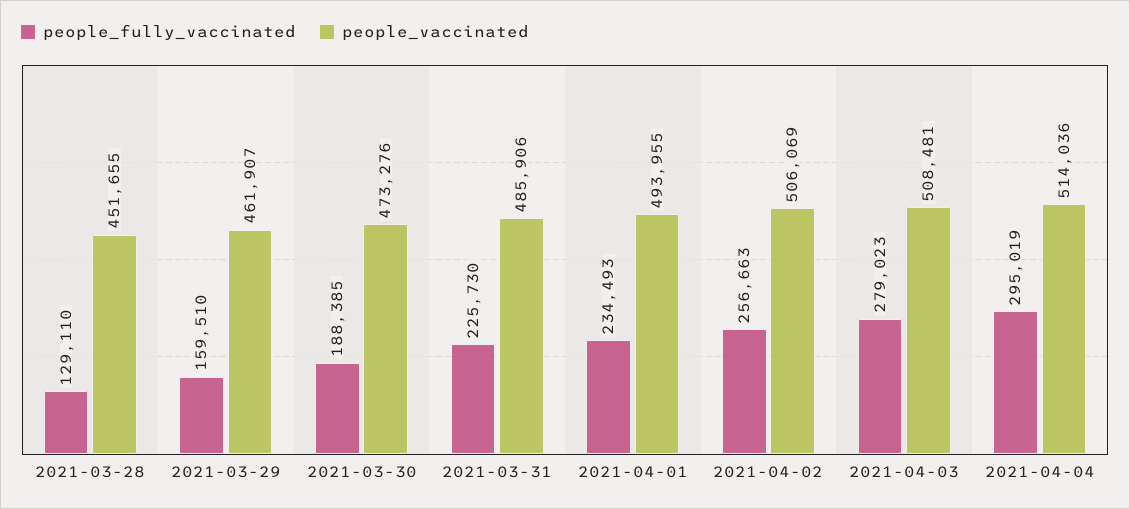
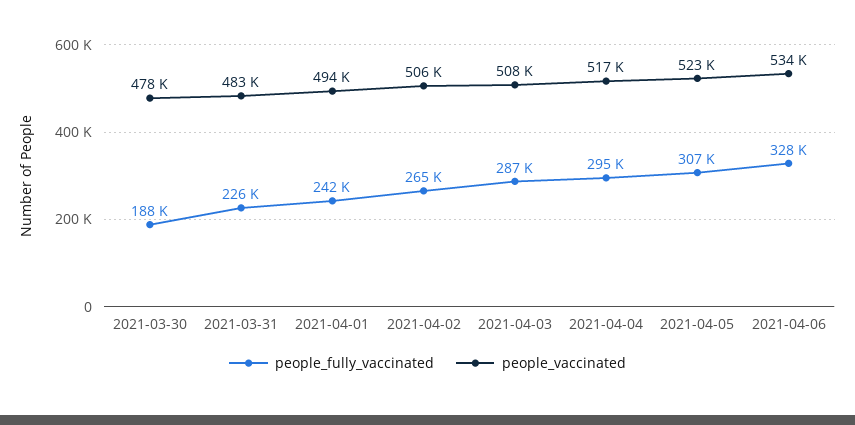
people_fully_vaccinated, 2021-03-28: 129110 -> none
people_vaccinated, 2021-03-28: 451655 -> none
people_fully_vaccinated, 2021-03-29: 159510 -> none
people_vaccinated, 2021-03-29: 461907 -> none
people_vaccinated, 2021-03-30: 473276 -> 478000
people_vaccinated, 2021-03-31: 485906 -> 483000
people_fully_vaccinated, 2021-04-01: 234493 -> 242000
people_fully_vaccinated, 2021-04-02: 256663 -> 265000
people_fully_vaccinated, 2021-04-03: 279023 -> 287000
people_vaccinated, 2021-04-04: 514036 -> 517000
people_fully_vaccinated, 2021-04-05: none -> 307000
people_vaccinated, 2021-04-05: none -> 523000
people_fully_vaccinated, 2021-04-06: none -> 328000
people_vaccinated, 2021-04-06: none -> 534000

